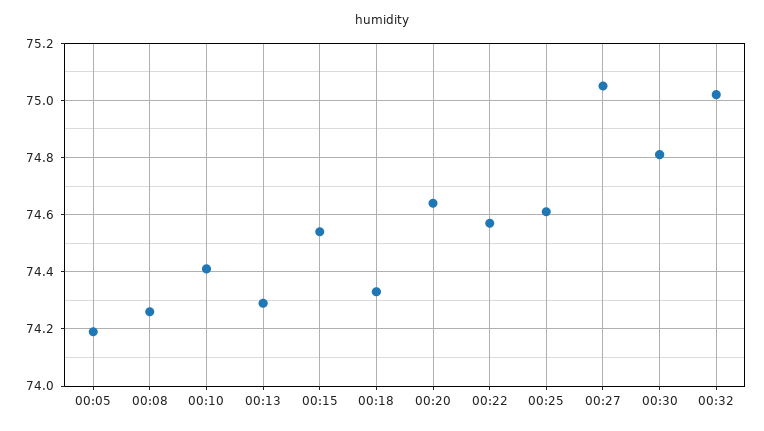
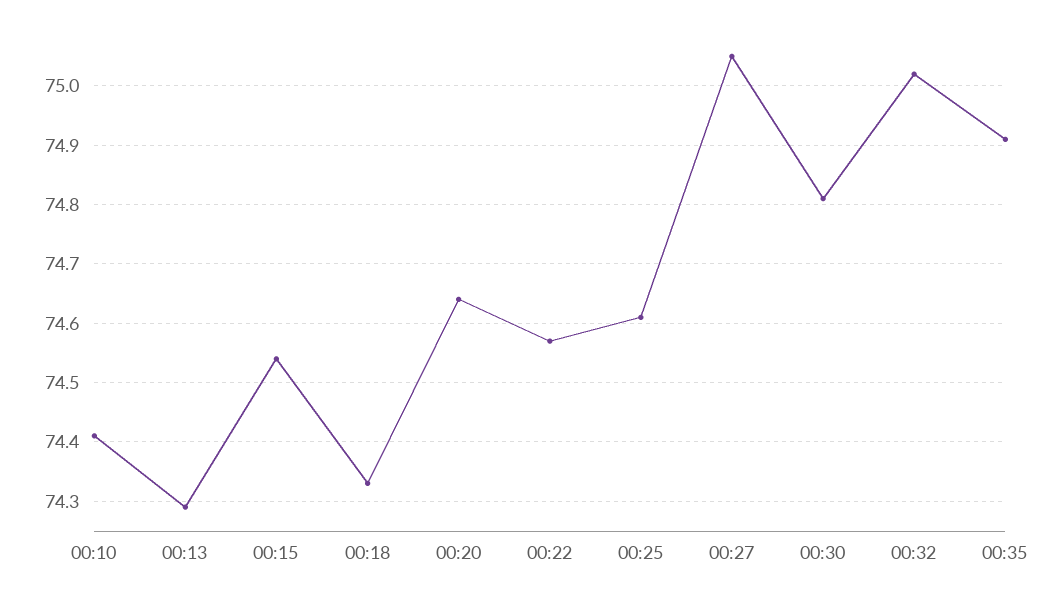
00:05: 74.2 -> none
00:08: 74.25 -> none
00:35: none -> 74.9

